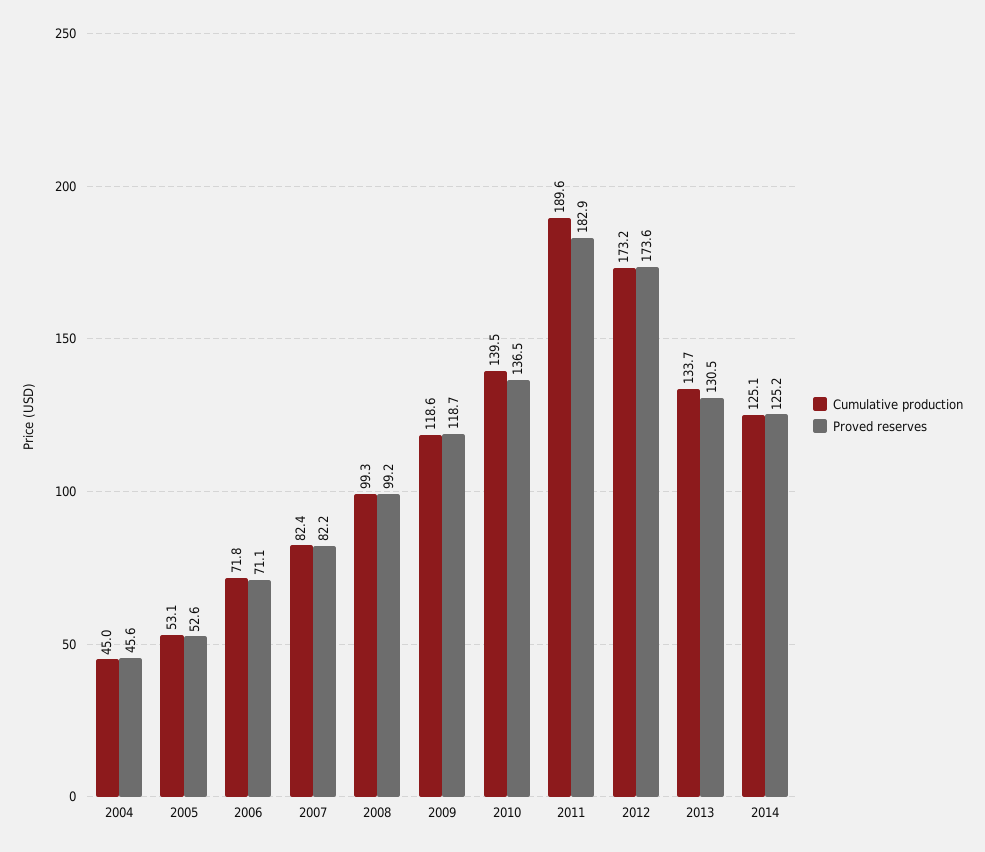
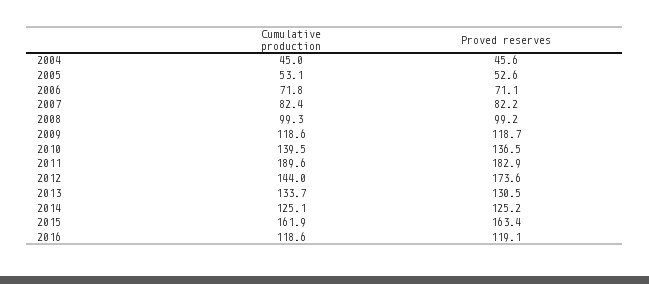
Cumulative production, 2012: 173.2 -> 144
Cumulative production, 2015: none -> 161.9
Proved reserves, 2015: none -> 163.4
Cumulative production, 2016: none -> 118.6
Proved reserves, 2016: none -> 119.1

